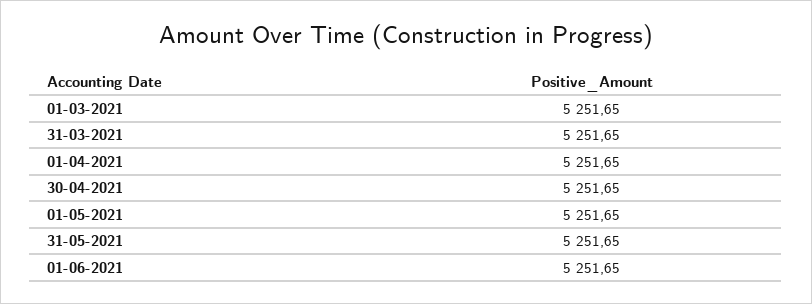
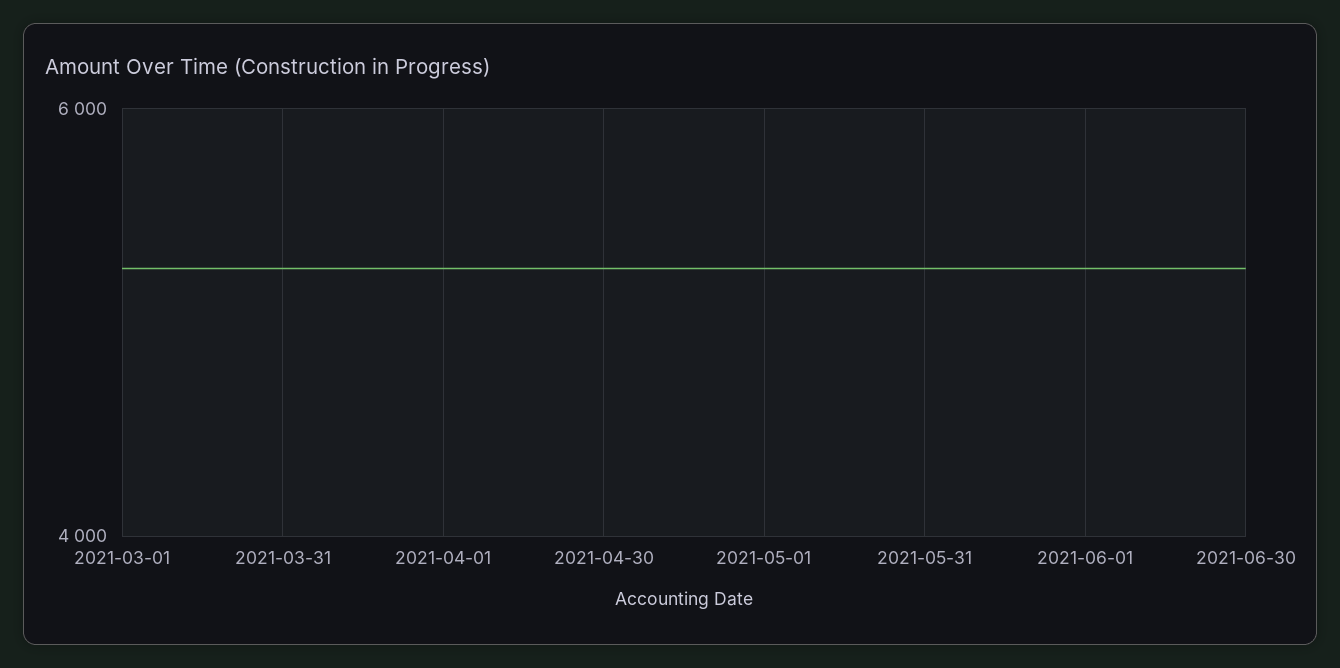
2021-06-30: none -> 5200

